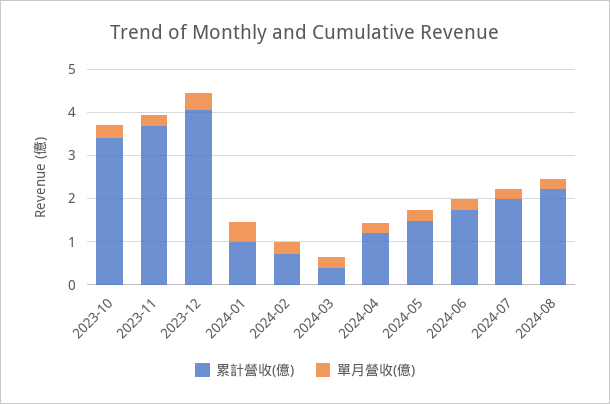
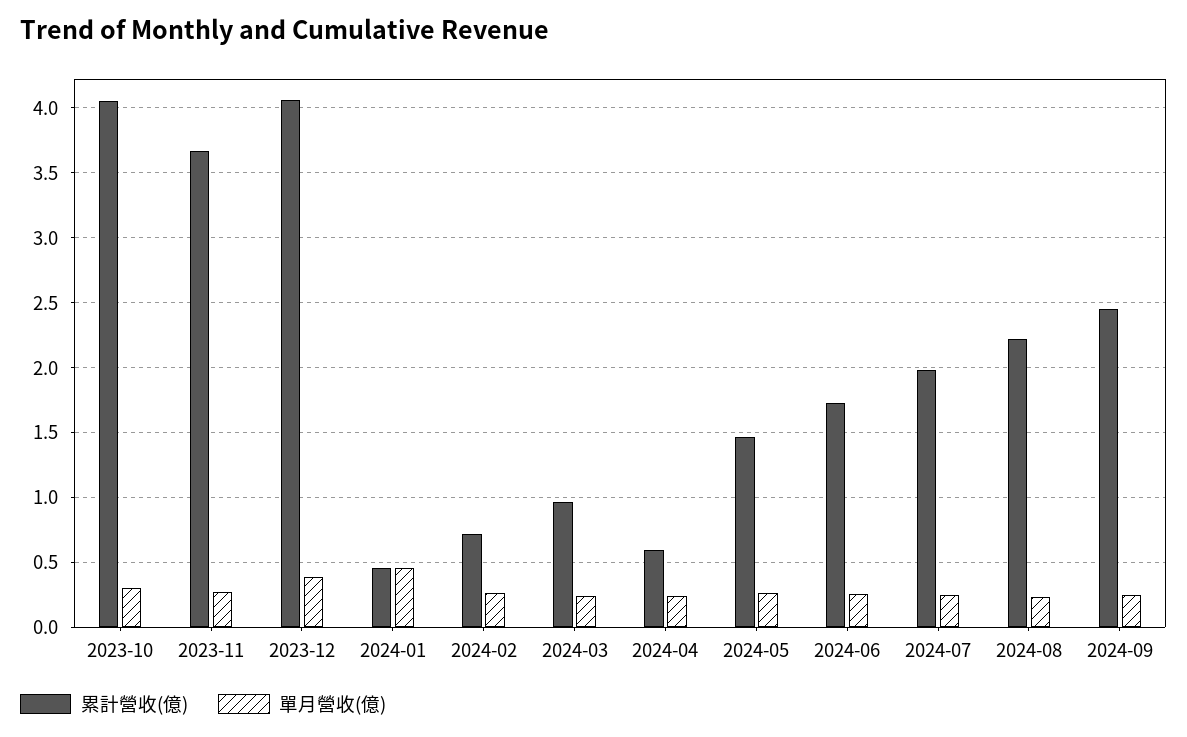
累計營收(億), 2023-10: 3.4 -> 4.05
累計營收(億), 2024-01: 1 -> 0.45
累計營收(億), 2024-03: 0.4 -> 0.95
累計營收(億), 2024-04: 1.2 -> 0.6
累計營收(億), 2024-09: none -> 2.45
單月營收(億), 2024-09: none -> 0.25

